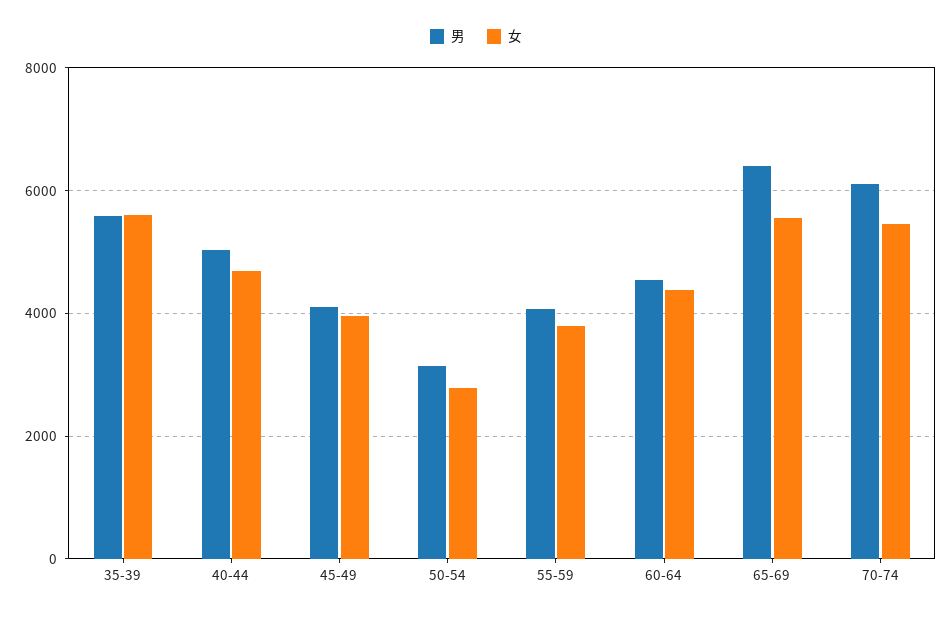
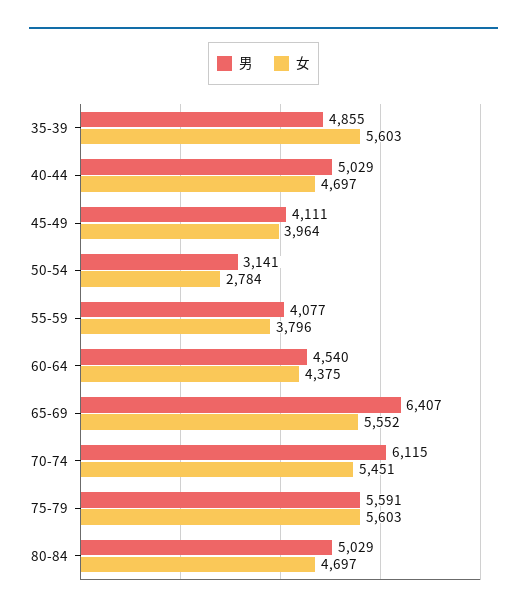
男, 35-39: 5600 -> 4855
男, 75-79: none -> 5591
女, 75-79: none -> 5603
男, 80-84: none -> 5029
女, 80-84: none -> 4697

